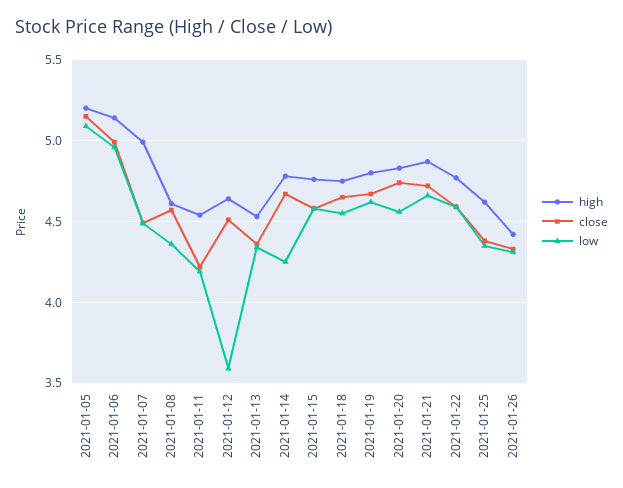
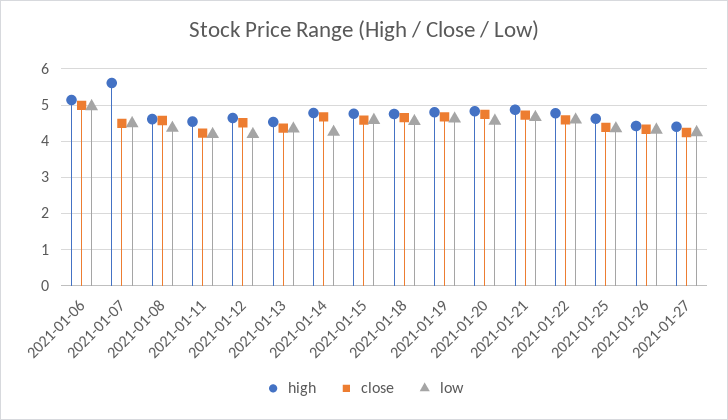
high, 2021-01-05: 5.2 -> none
close, 2021-01-05: 5.15 -> none
low, 2021-01-05: 5.1 -> none
high, 2021-01-07: 5 -> 5.6
low, 2021-01-12: 3.6 -> 4.2
high, 2021-01-27: none -> 4.4
close, 2021-01-27: none -> 4.2
low, 2021-01-27: none -> 4.2

